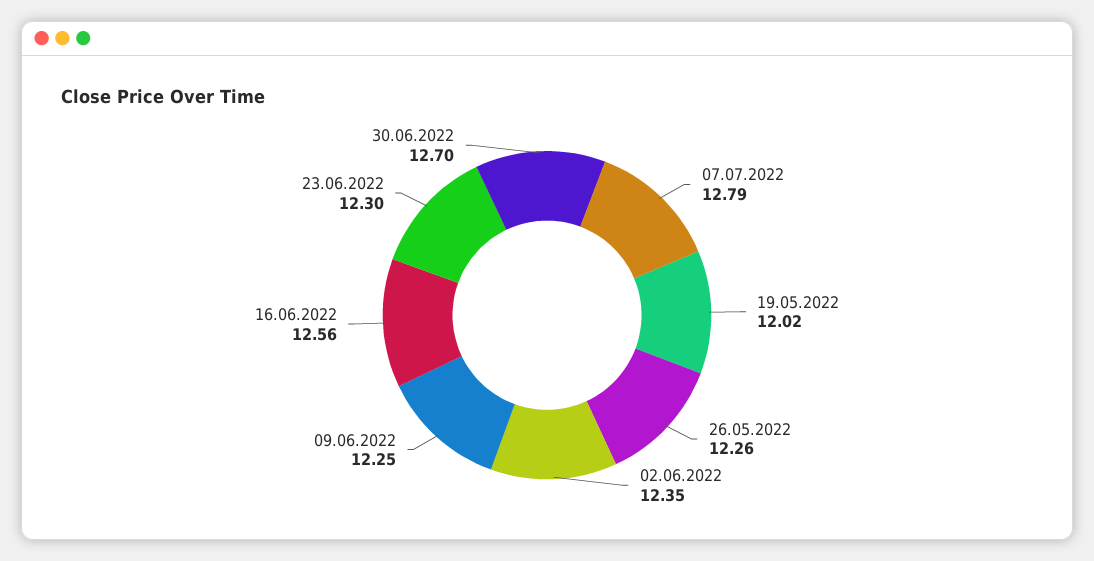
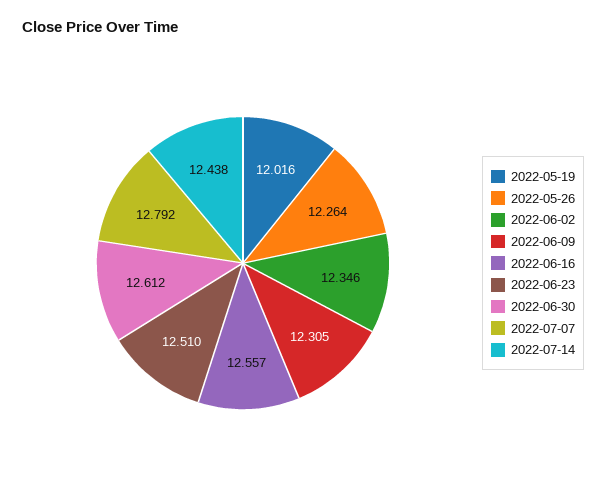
09.06.2022: 12.25 -> 12.305
23.06.2022: 12.3 -> 12.51
30.06.2022: 12.7 -> 12.612
2022-07-14: none -> 12.438

